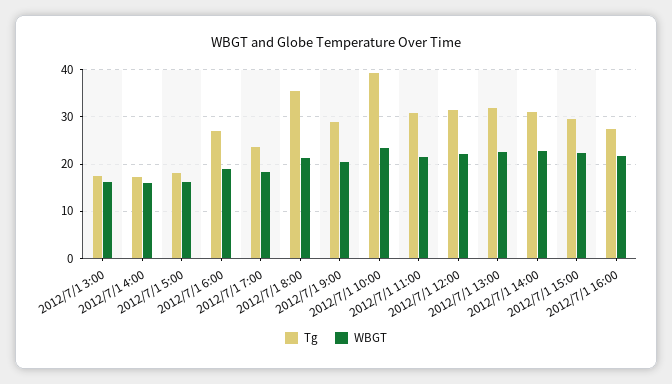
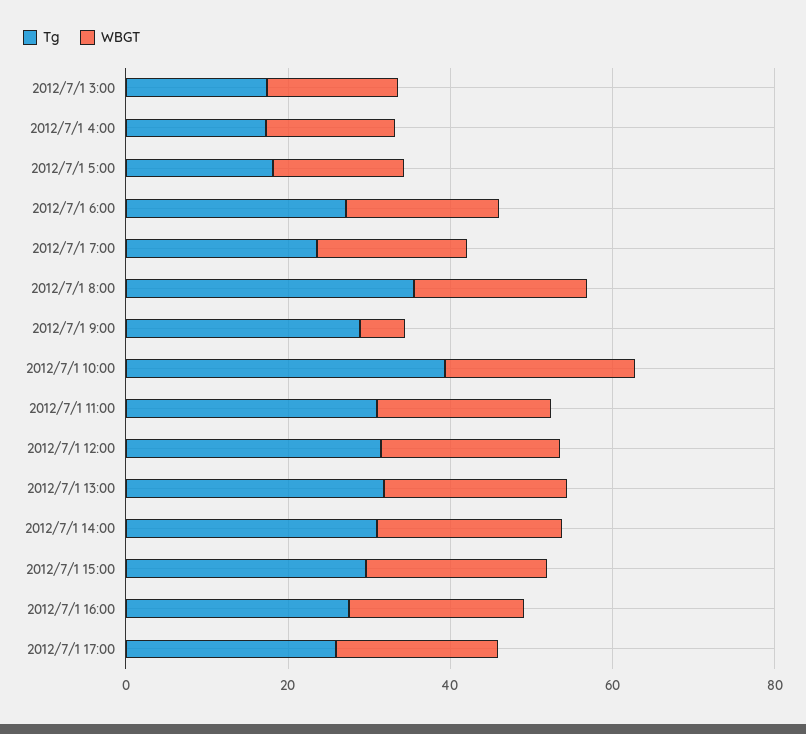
WBGT, 2012/7/1 9:00: 20 -> 5
Tg, 2012/7/1 17:00: none -> 25
WBGT, 2012/7/1 17:00: none -> 20

